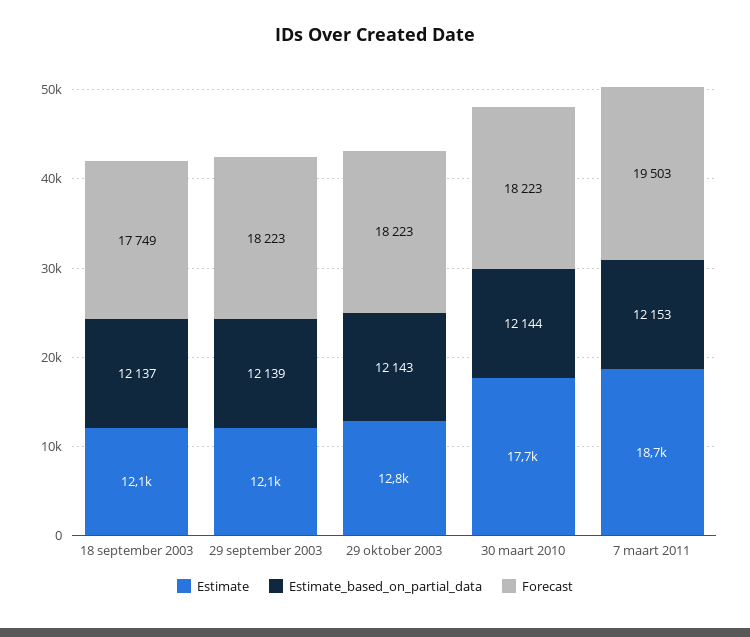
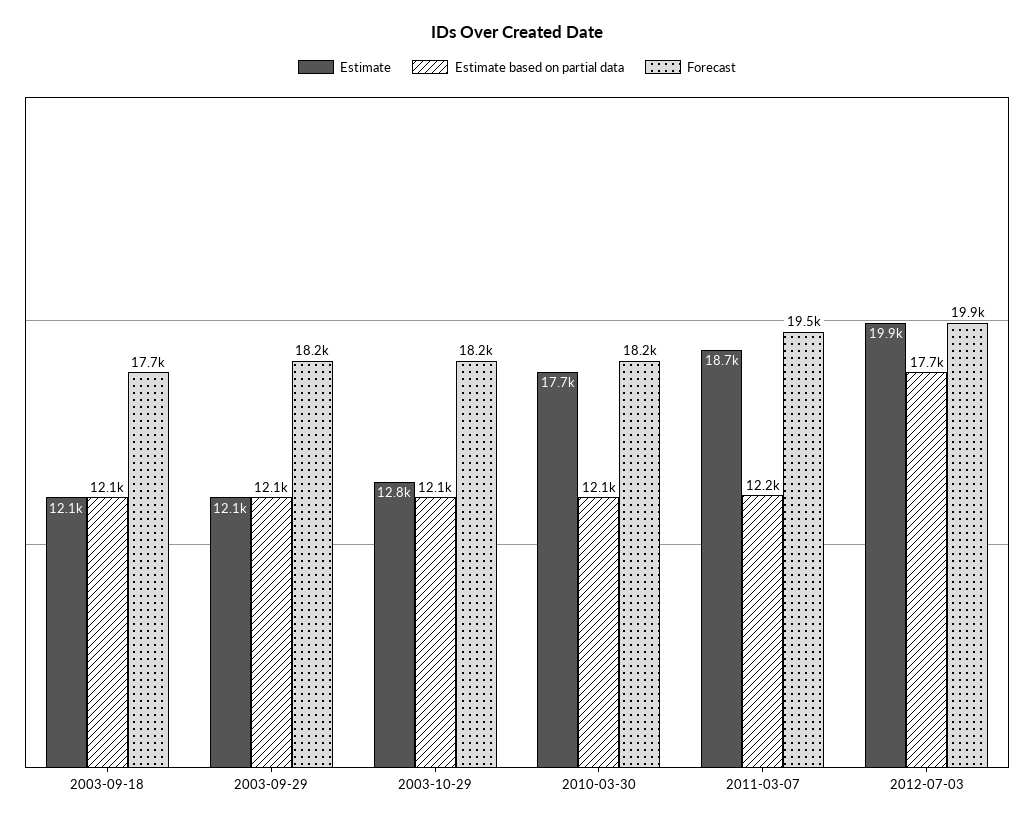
Estimate, 2012-07-03: none -> 19900
Estimate_based_on_partial_data, 2012-07-03: none -> 17700
Forecast, 2012-07-03: none -> 19900

